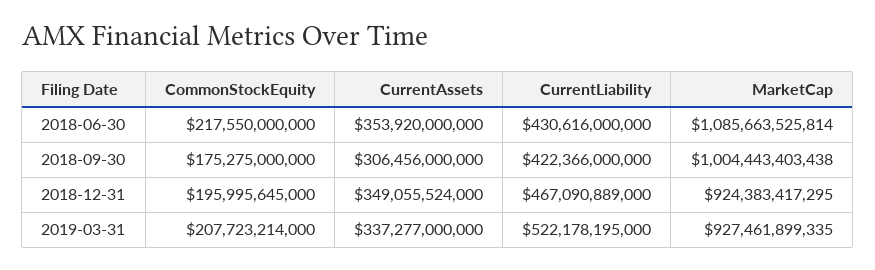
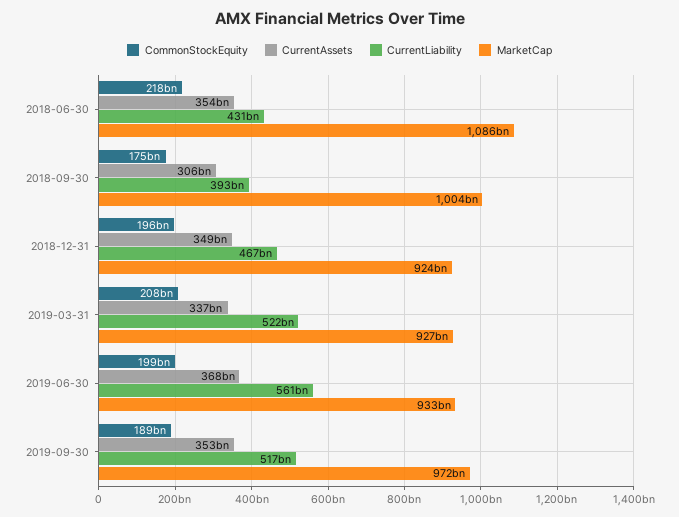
CurrentLiability, 2018-09-30: 422366000000 -> 393000000000
CommonStockEquity, 2019-06-30: none -> 199000000000
CurrentAssets, 2019-06-30: none -> 368000000000
CurrentLiability, 2019-06-30: none -> 561000000000
MarketCap, 2019-06-30: none -> 933000000000
CommonStockEquity, 2019-09-30: none -> 189000000000
CurrentAssets, 2019-09-30: none -> 353000000000
CurrentLiability, 2019-09-30: none -> 517000000000
MarketCap, 2019-09-30: none -> 972000000000

